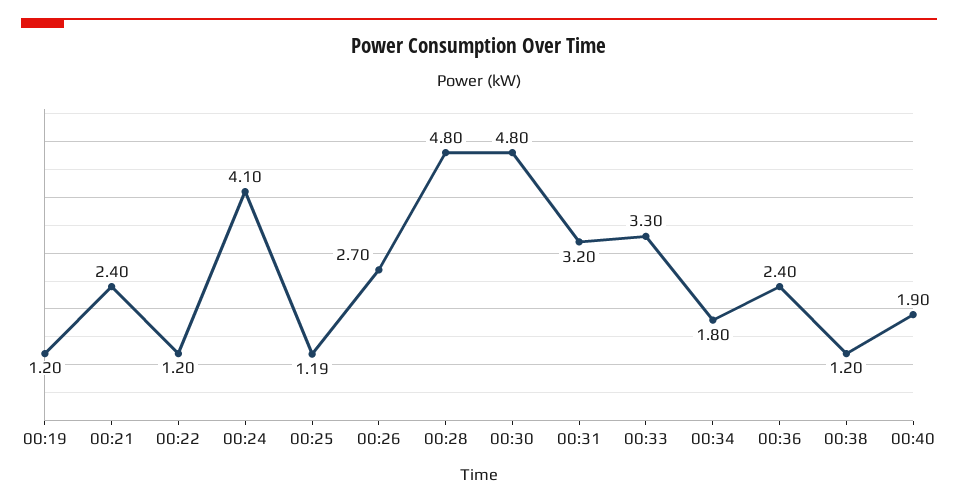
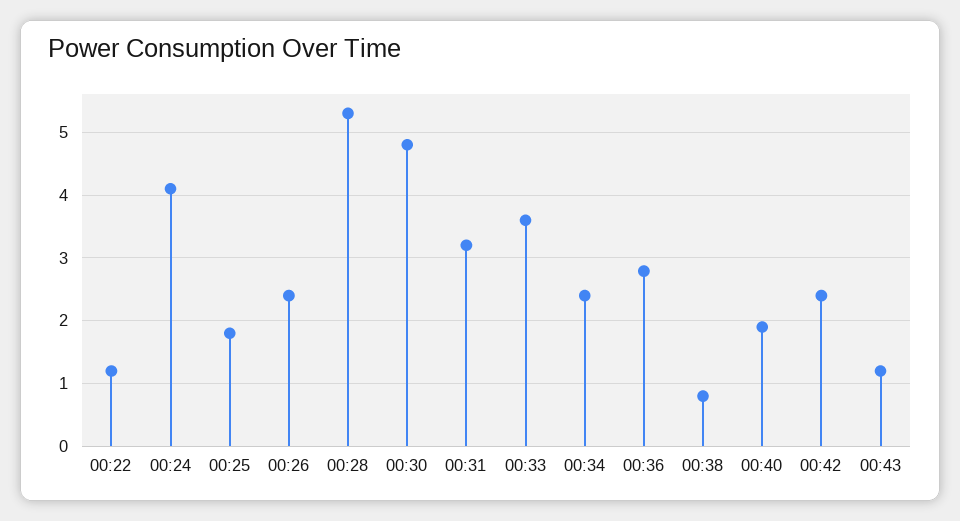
00:19: 1.2 -> none
00:21: 2.4 -> none
00:25: 1.19 -> 1.8
00:26: 2.7 -> 2.4
00:28: 4.8 -> 5.3
00:33: 3.3 -> 3.6
00:34: 1.8 -> 2.4
00:36: 2.4 -> 2.8
00:38: 1.2 -> 0.8
00:42: none -> 2.4
00:43: none -> 1.2

